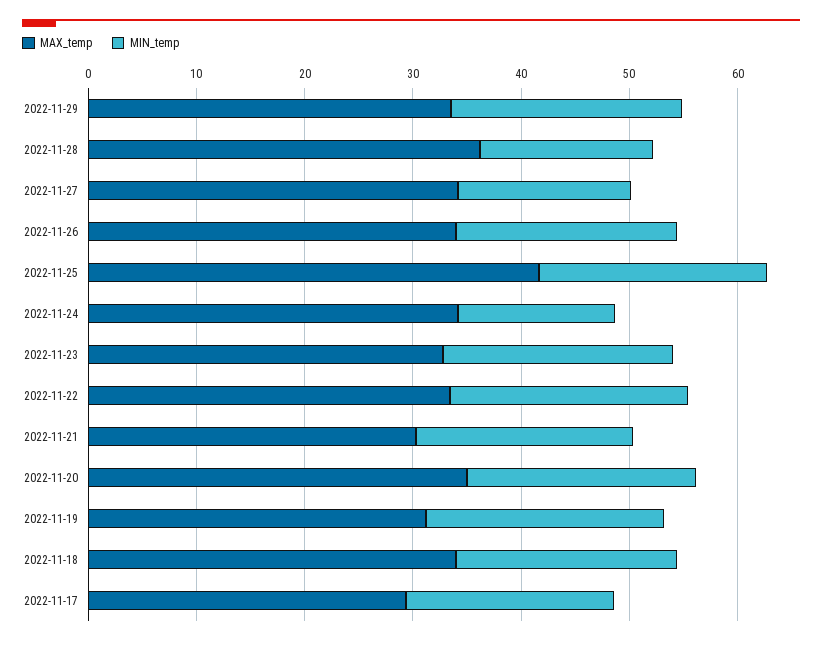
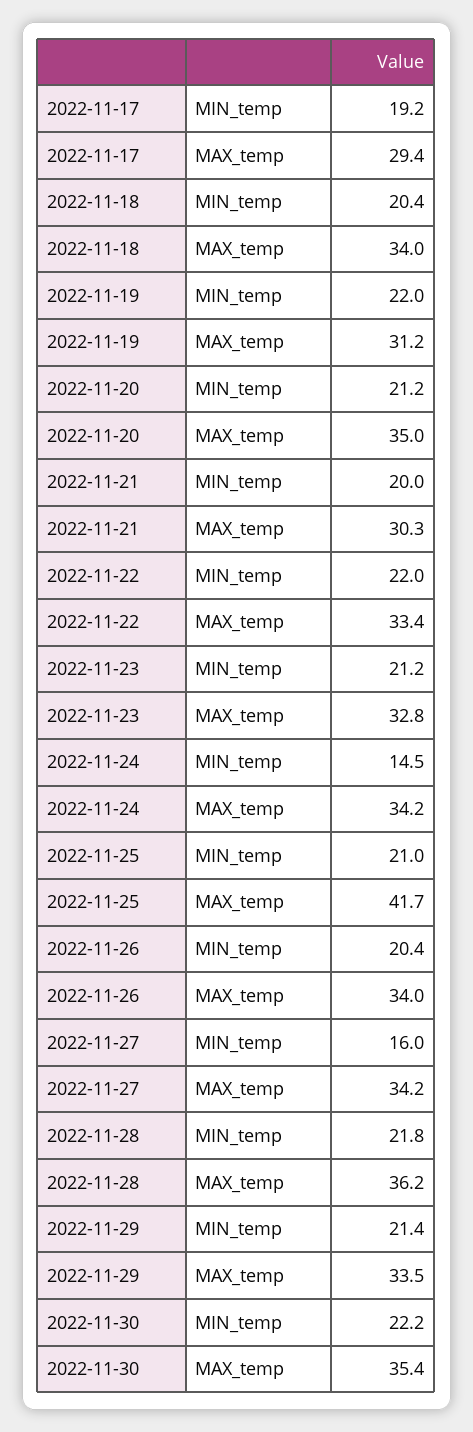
MIN_temp, 2022-11-28: 16 -> 21.8
MIN_temp, 2022-11-30: none -> 22.2
MAX_temp, 2022-11-30: none -> 35.4

